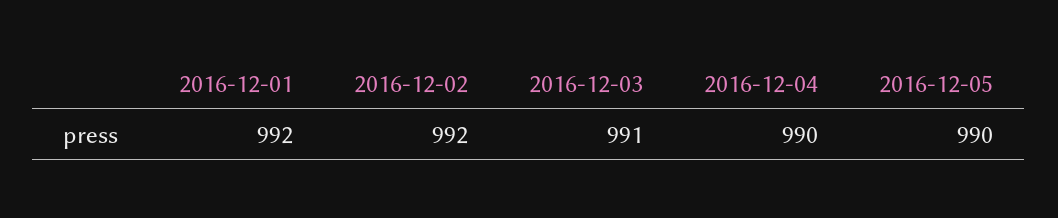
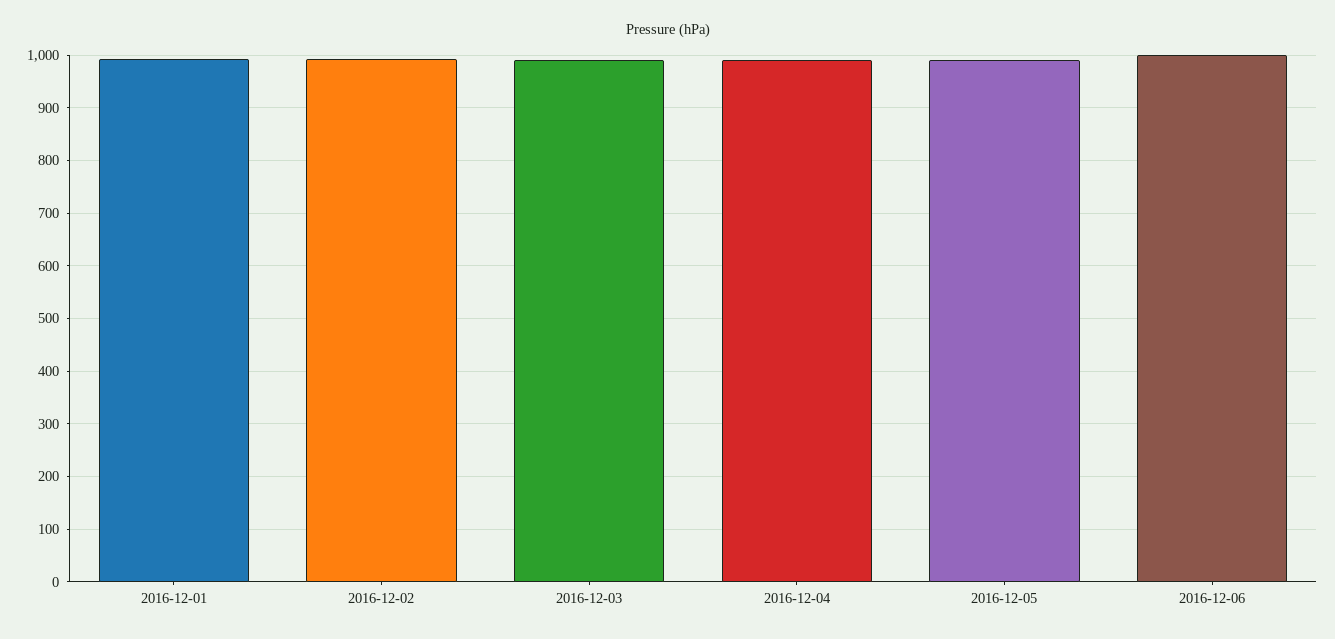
2016-12-06: none -> 1000

